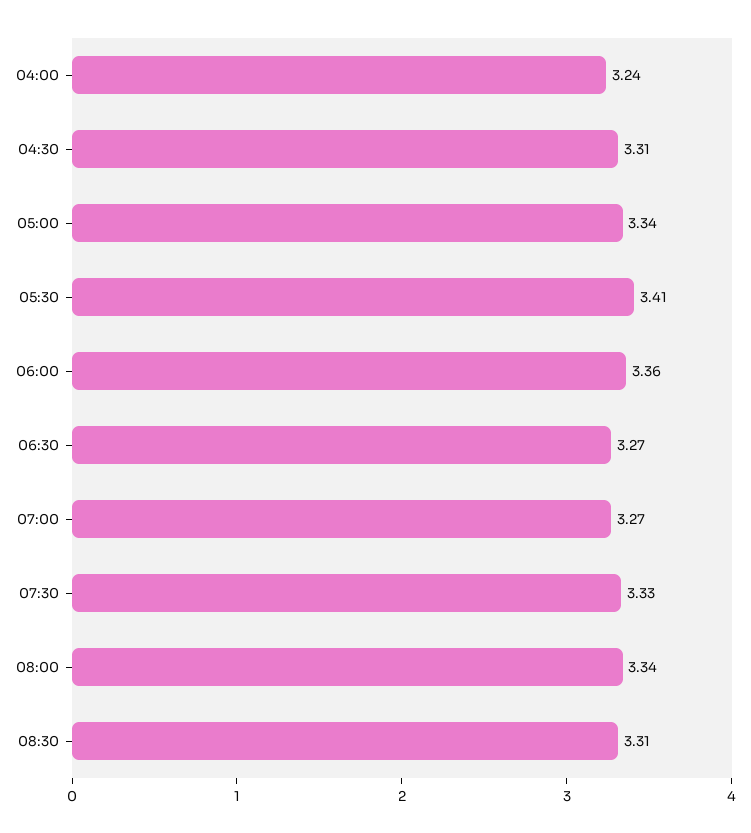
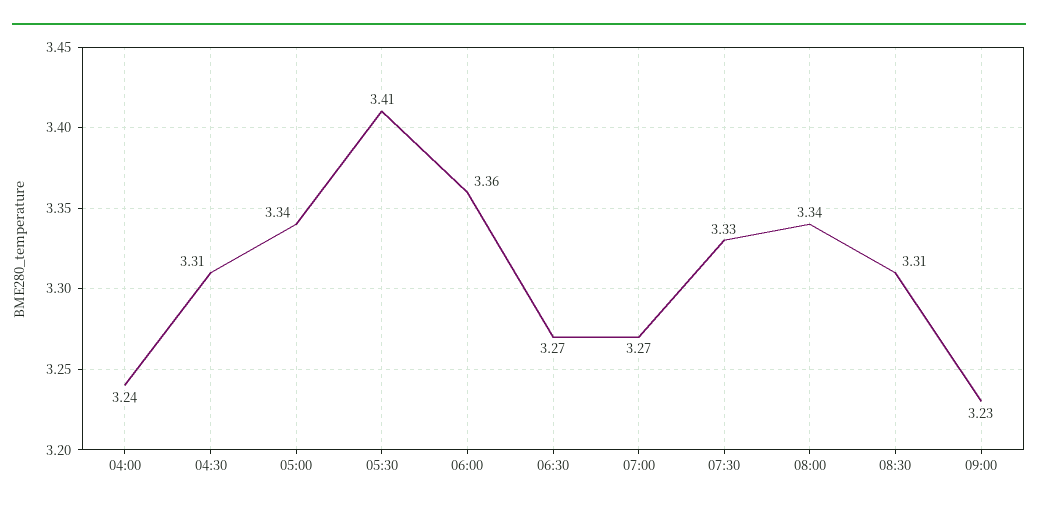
09:00: none -> 3.23

